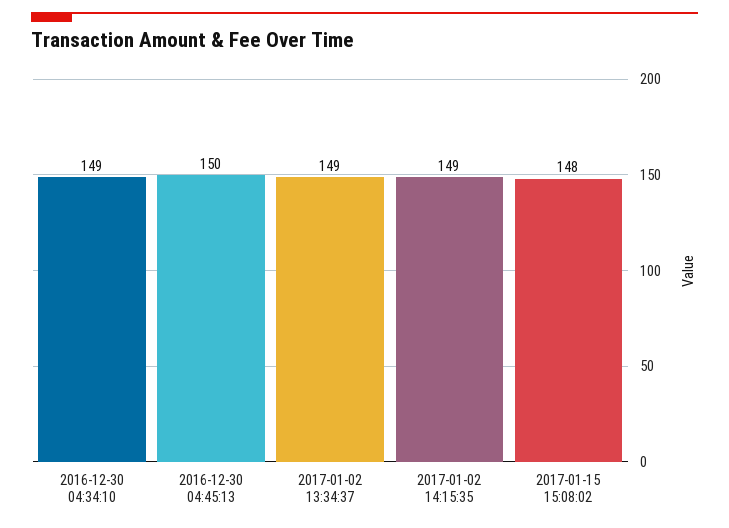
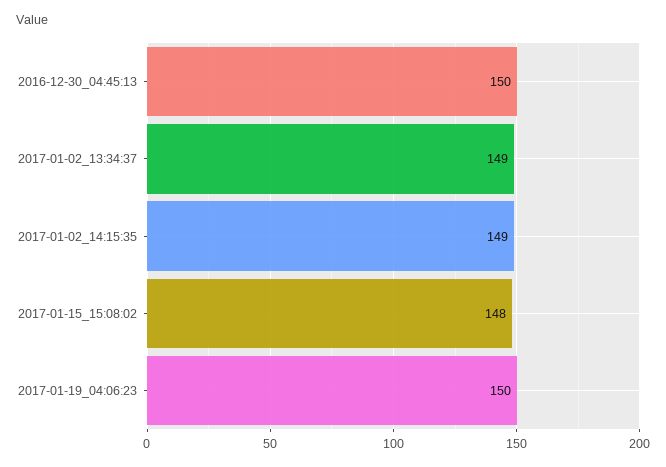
2016-12-30 04:34:10: 149 -> none
2017-01-19_04:06:23: none -> 150

